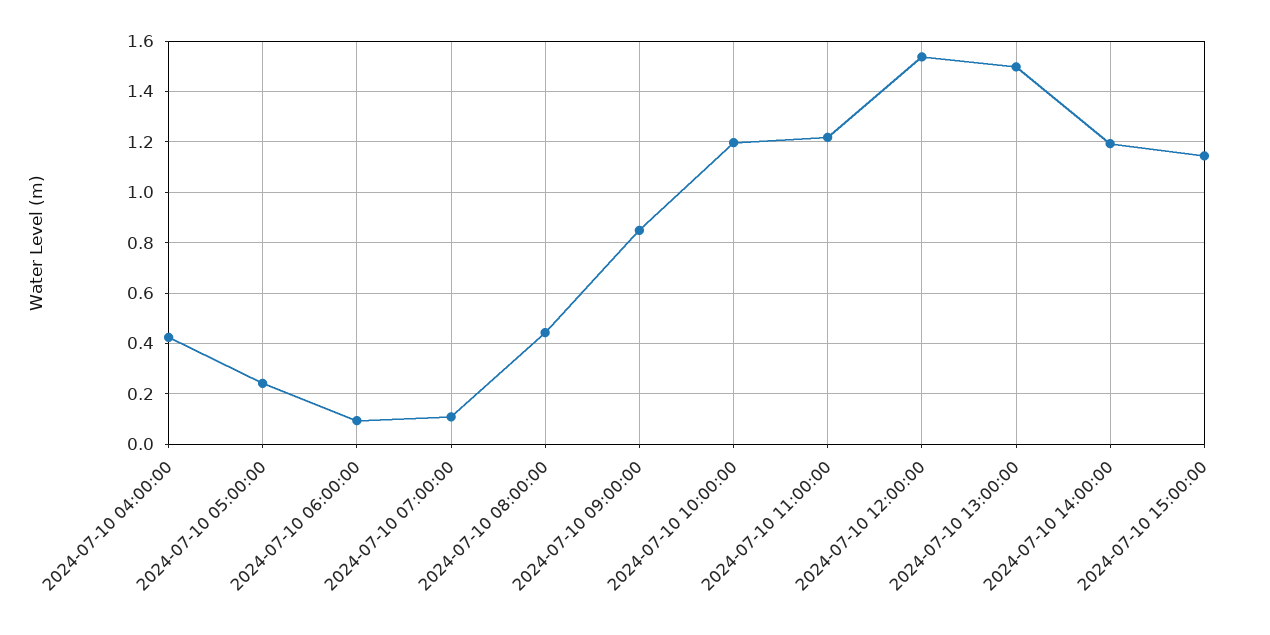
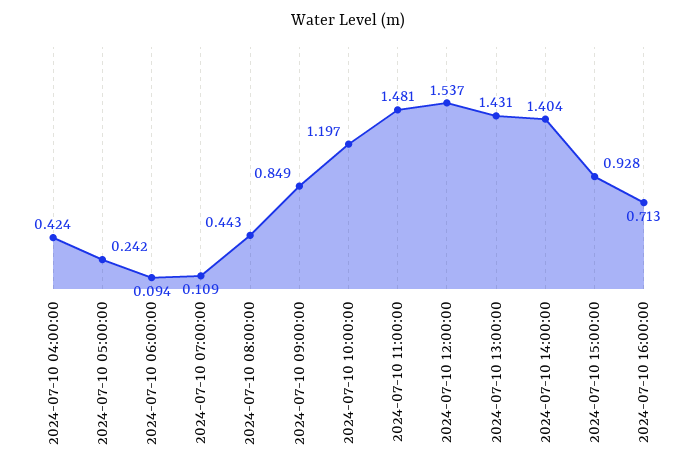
2024-07-10 11:00:00: 1.225 -> 1.481
2024-07-10 13:00:00: 1.5 -> 1.431
2024-07-10 14:00:00: 1.2 -> 1.404
2024-07-10 15:00:00: 1.15 -> 0.928
2024-07-10 16:00:00: none -> 0.713

